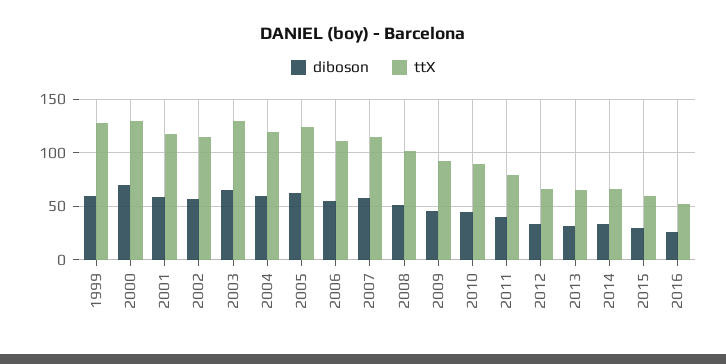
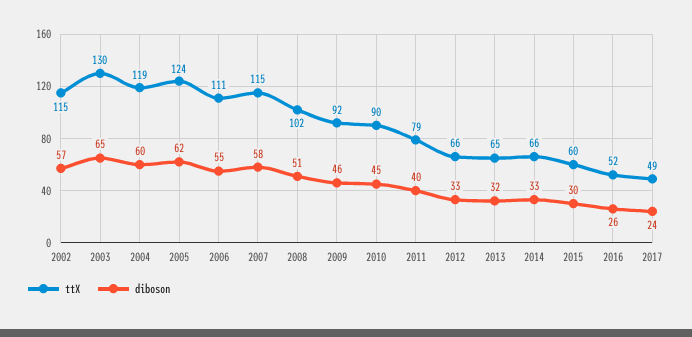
diboson, 1999: 60 -> none
ttX, 1999: 130 -> none
diboson, 2000: 70 -> none
ttX, 2000: 130 -> none
diboson, 2001: 60 -> none
ttX, 2001: 120 -> none
ttX, 2017: none -> 49
diboson, 2017: none -> 24

